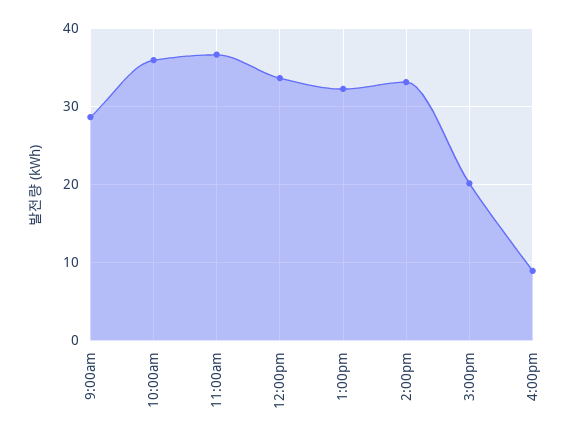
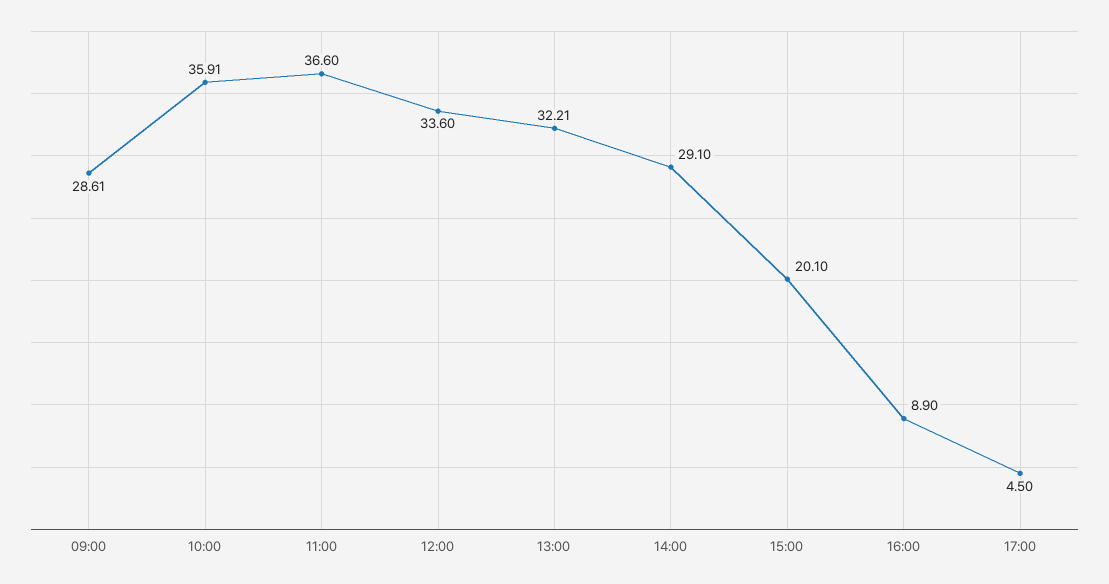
2:00pm: 33 -> 29.1
17:00: none -> 4.5

